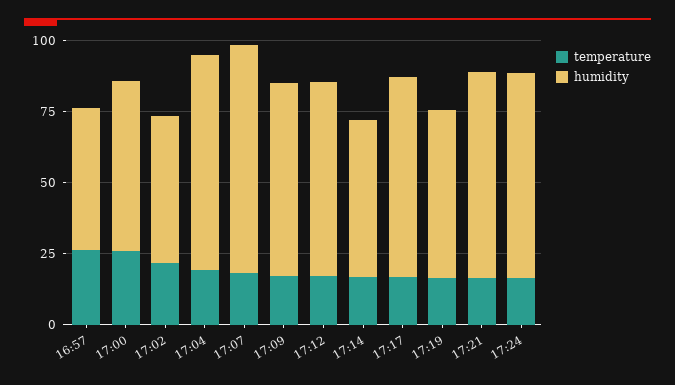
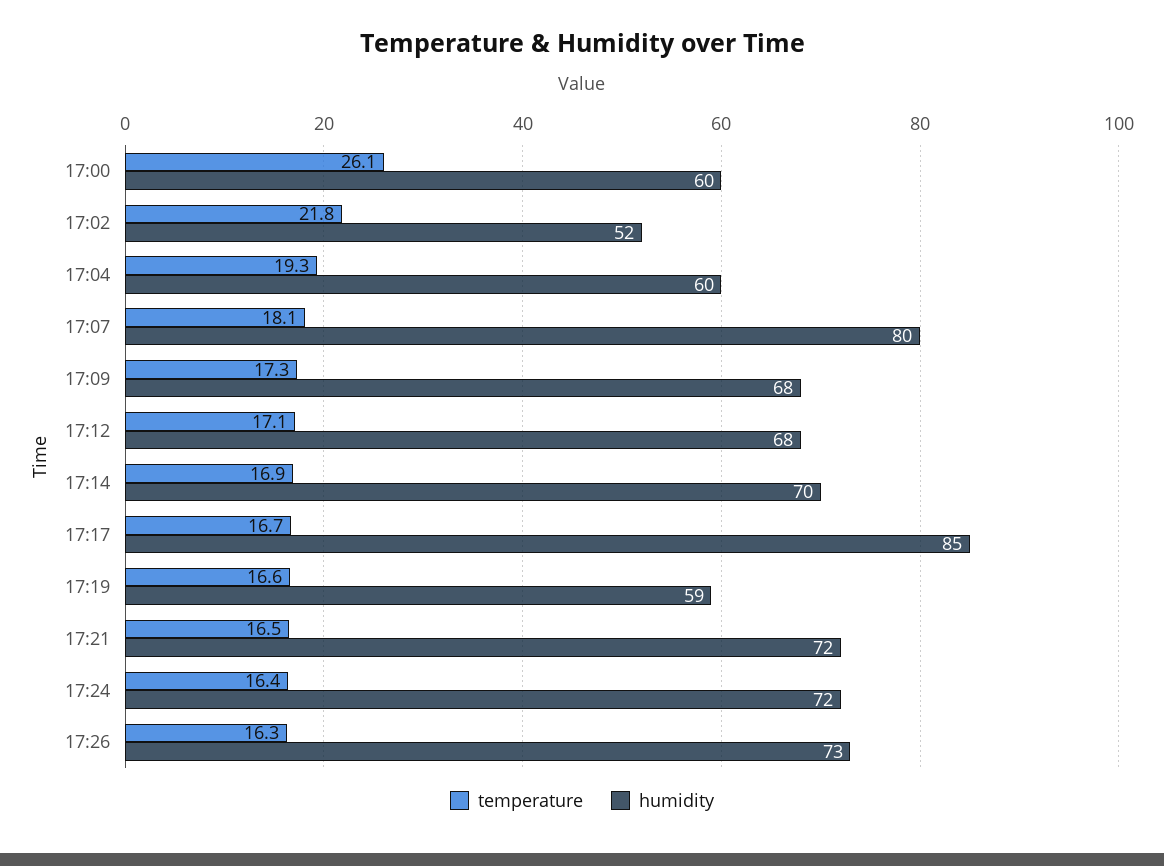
temperature, 16:57: 25 -> none
humidity, 16:57: 50 -> none
humidity, 17:04: 75 -> 60
humidity, 17:14: 55 -> 70
humidity, 17:17: 70 -> 85
temperature, 17:26: none -> 16.3
humidity, 17:26: none -> 73

